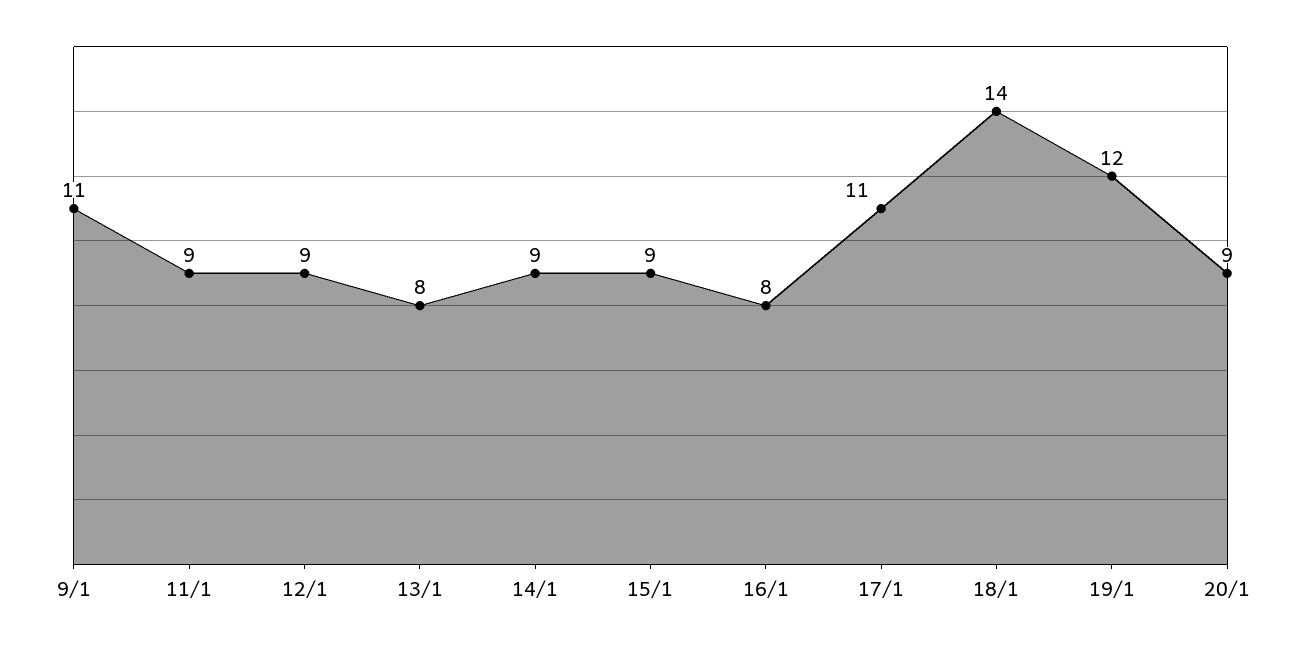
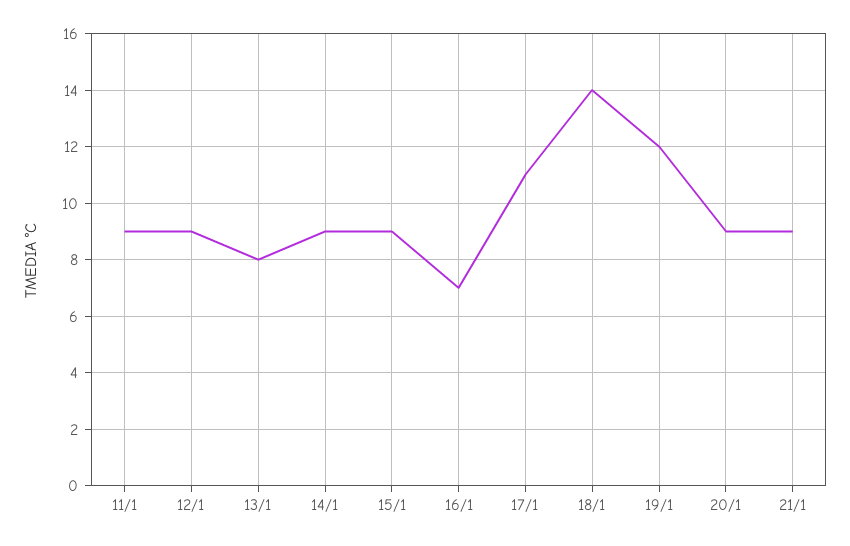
9/1: 11 -> none
16/1: 8 -> 7
21/1: none -> 9

